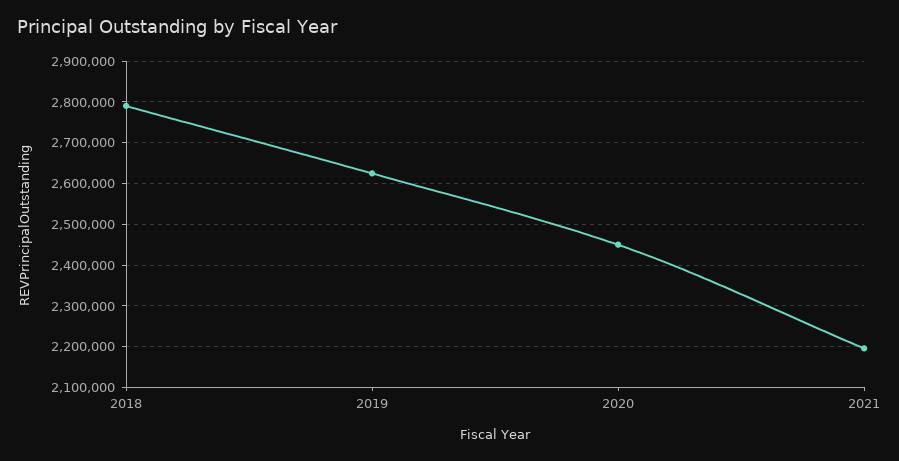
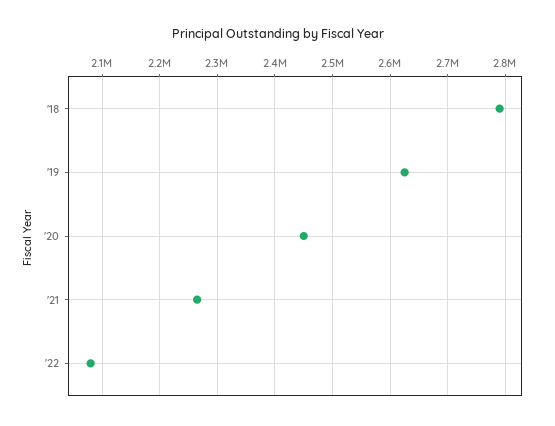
2021: 2200000 -> 2260000
'22: none -> 2080000

